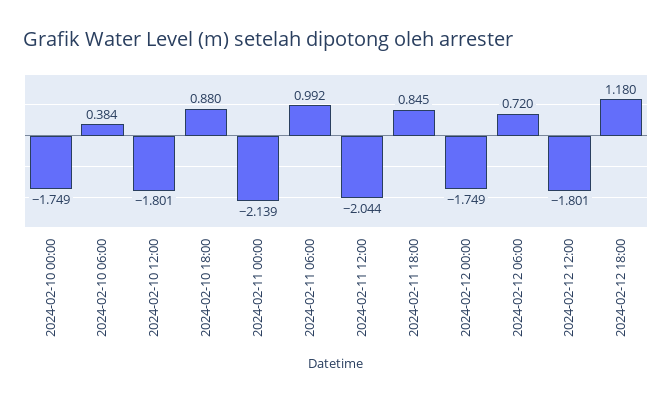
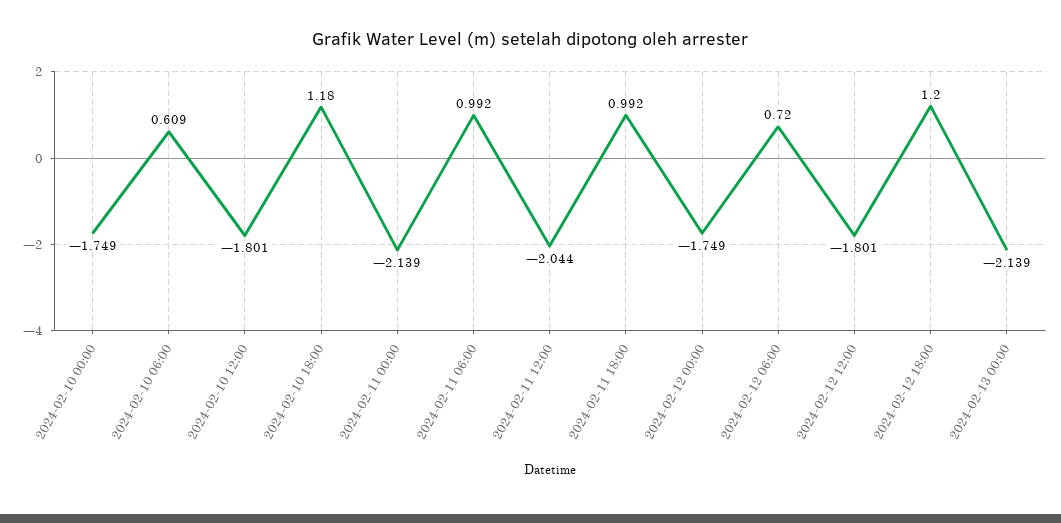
2024-02-10 06:00: 0.384 -> 0.609
2024-02-10 18:00: 0.88 -> 1.18
2024-02-11 18:00: 0.845 -> 0.992
2024-02-12 18:00: 1.18 -> 1.2
2024-02-13 00:00: none -> -2.139

